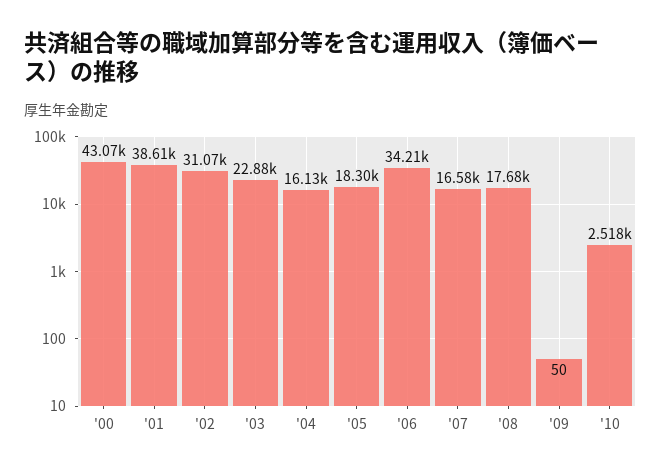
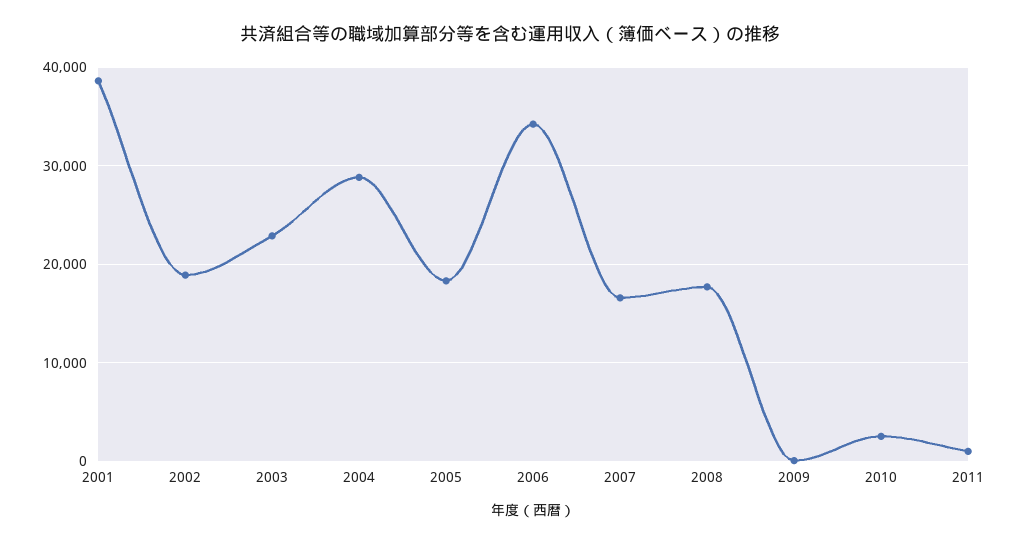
'00: 43070 -> none
'02: 31070 -> 19000
'04: 16130 -> 29000
2011: none -> 1000

